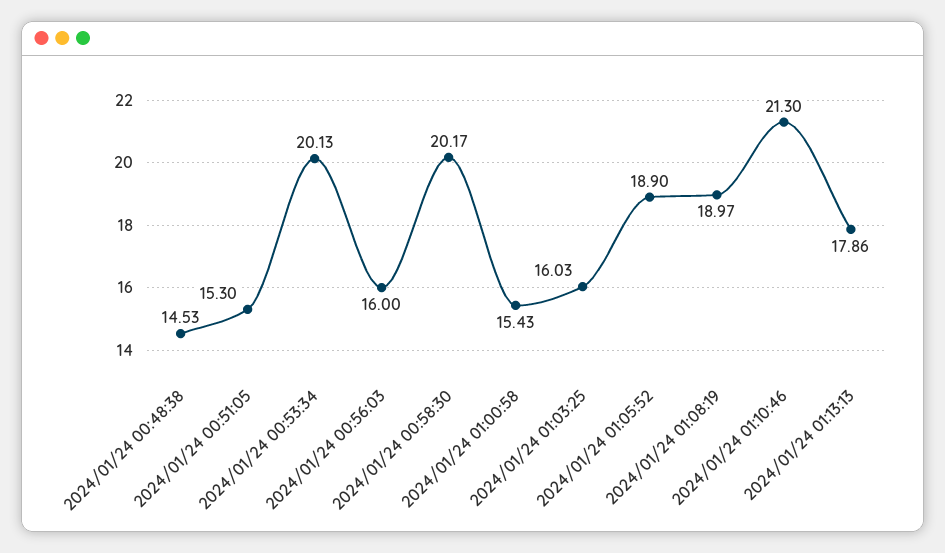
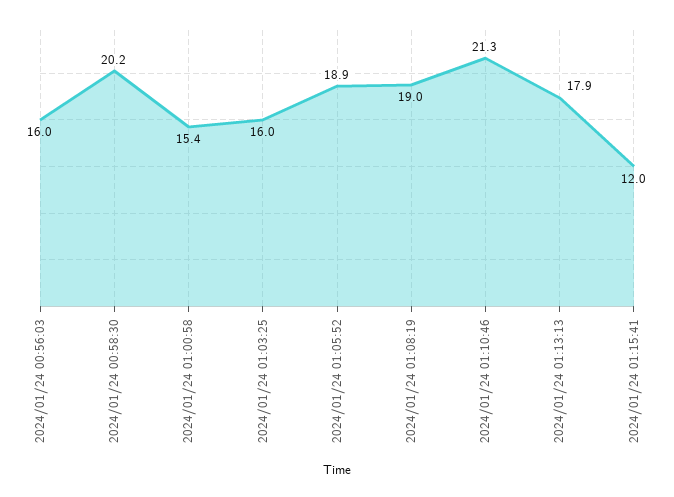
2024/01/24 00:48:38: 14.53 -> none
2024/01/24 00:51:05: 15.3 -> none
2024/01/24 00:53:34: 20.13 -> none
2024/01/24 01:15:41: none -> 12

